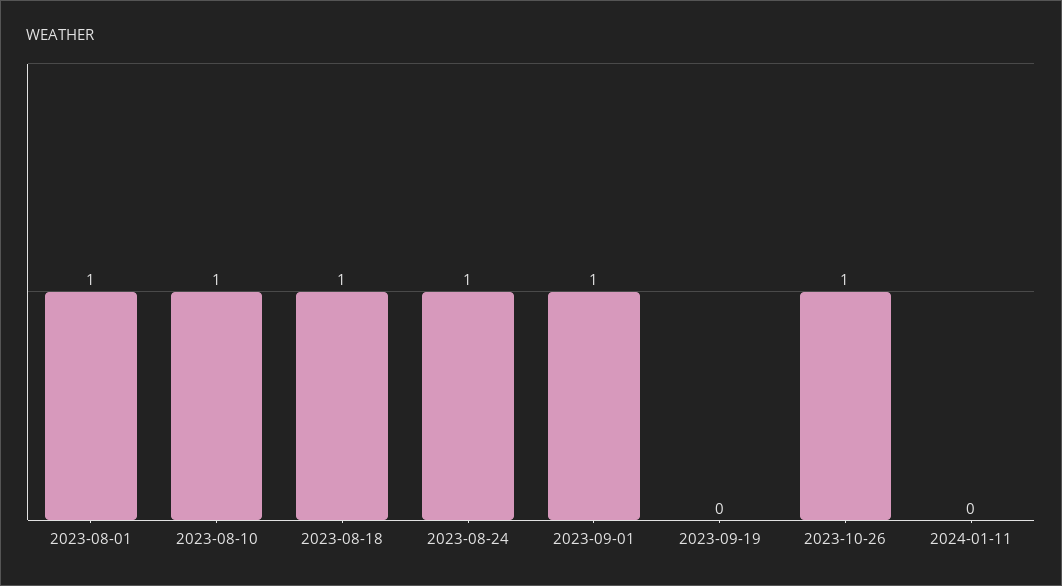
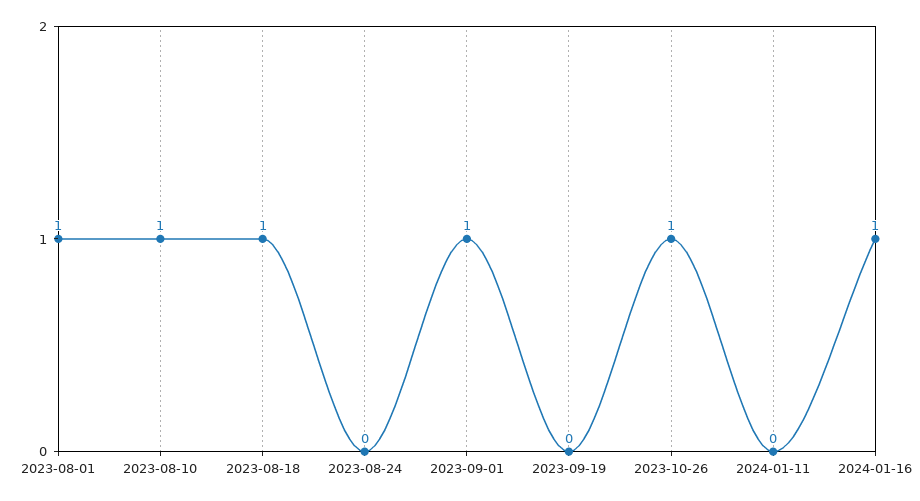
2023-08-24: 1 -> 0
2024-01-16: none -> 1

